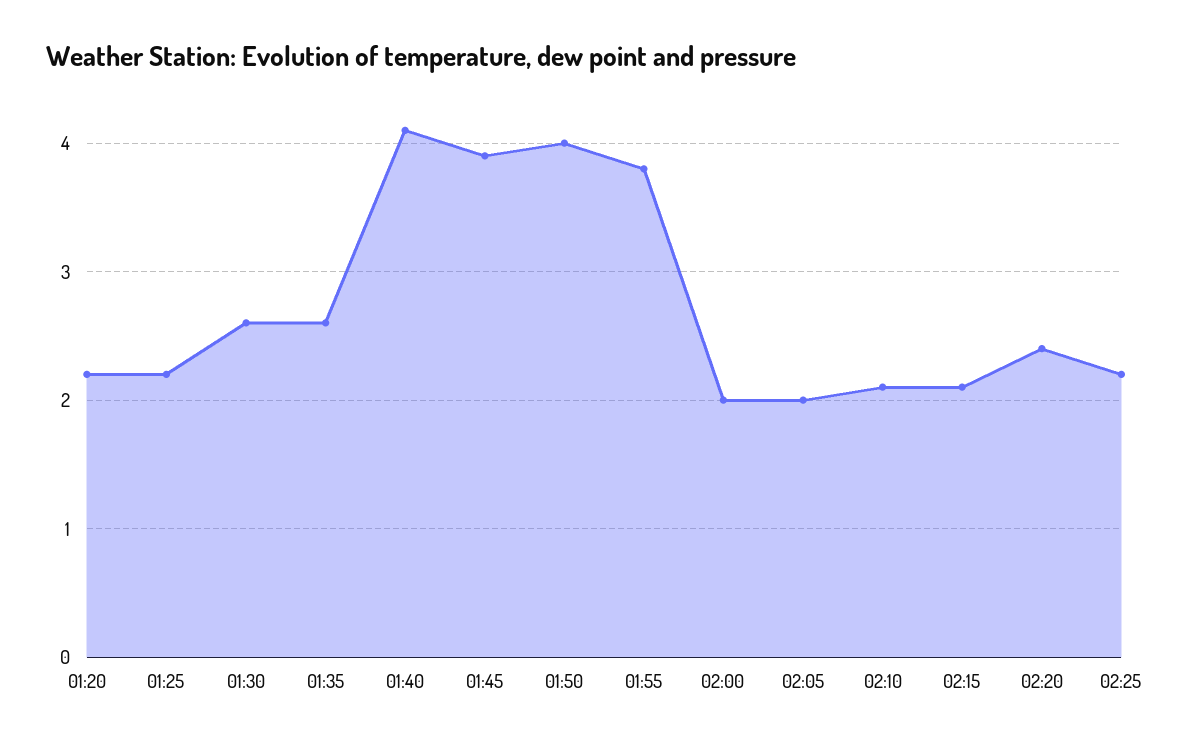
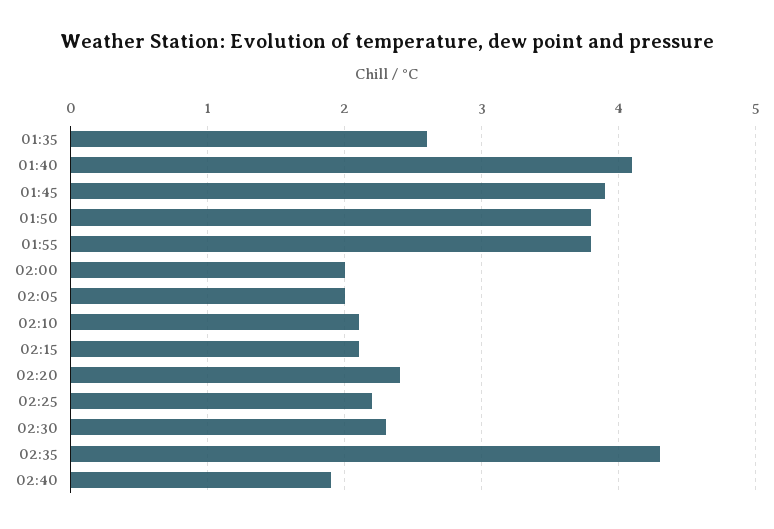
01:20: 2.2 -> none
01:25: 2.2 -> none
01:30: 2.6 -> none
01:50: 4 -> 3.8
02:30: none -> 2.3
02:35: none -> 4.3
02:40: none -> 1.9

